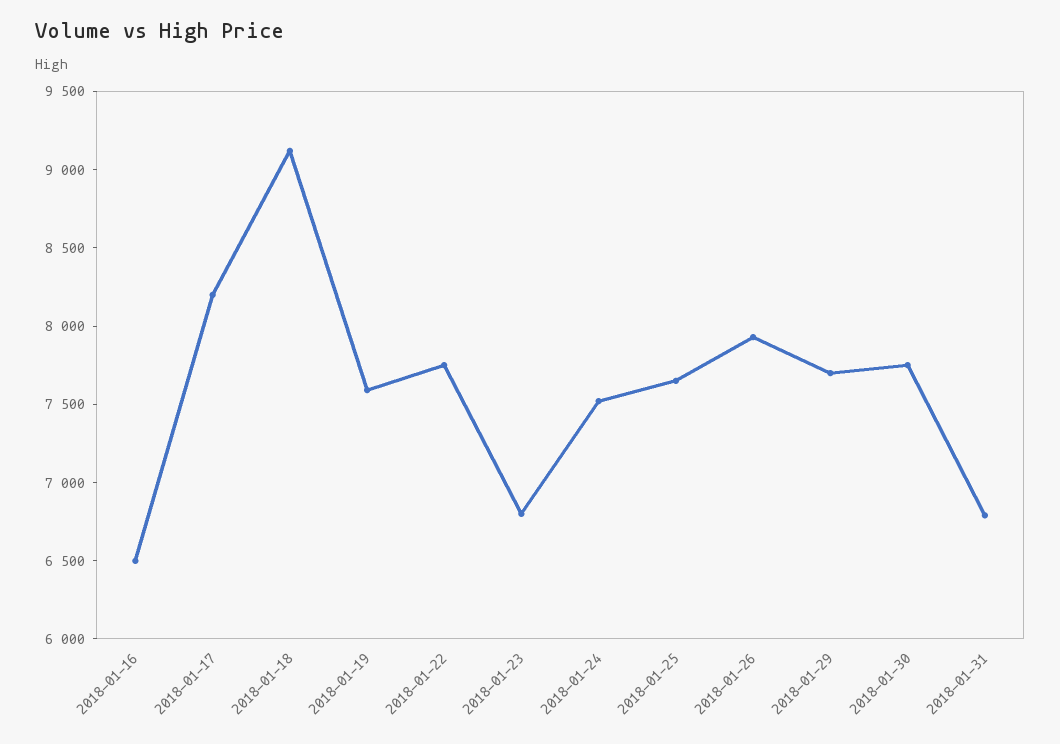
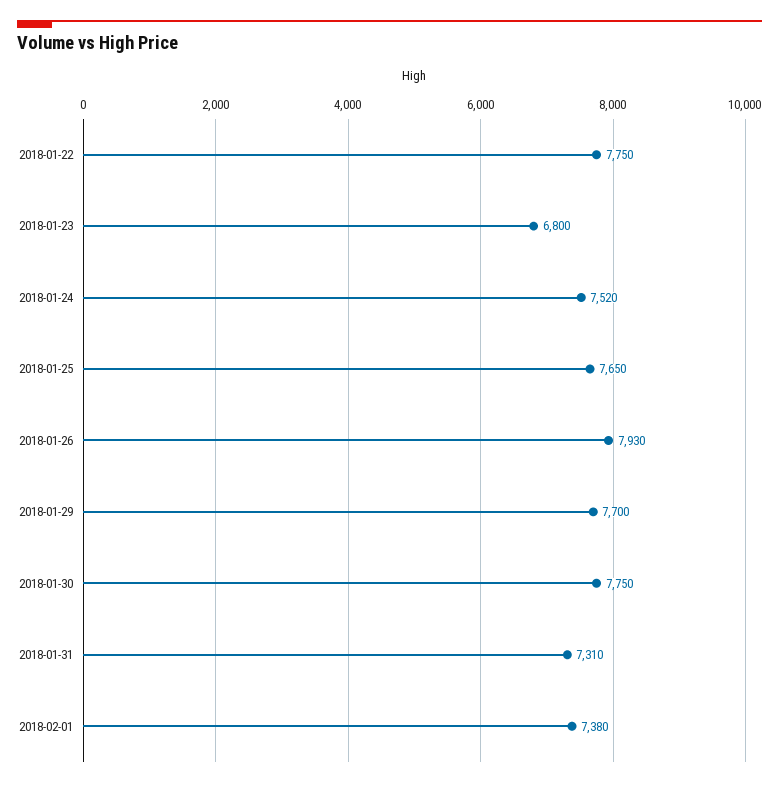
2018-01-16: 6500 -> none
2018-01-17: 8200 -> none
2018-01-18: 9100 -> none
2018-01-19: 7600 -> none
2018-01-31: 6800 -> 7310
2018-02-01: none -> 7380

